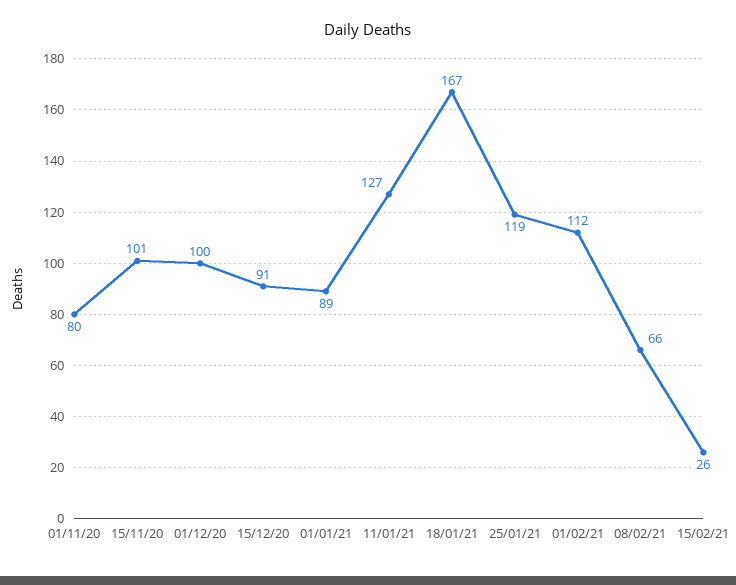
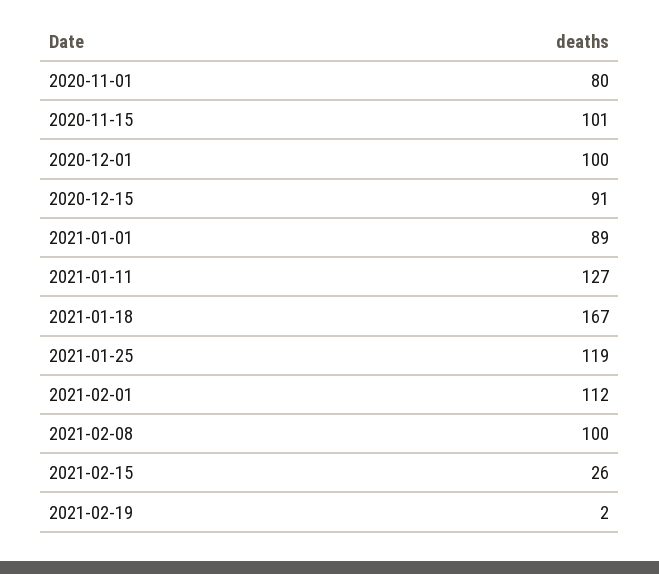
08/02/21: 66 -> 100
2021-02-19: none -> 2

